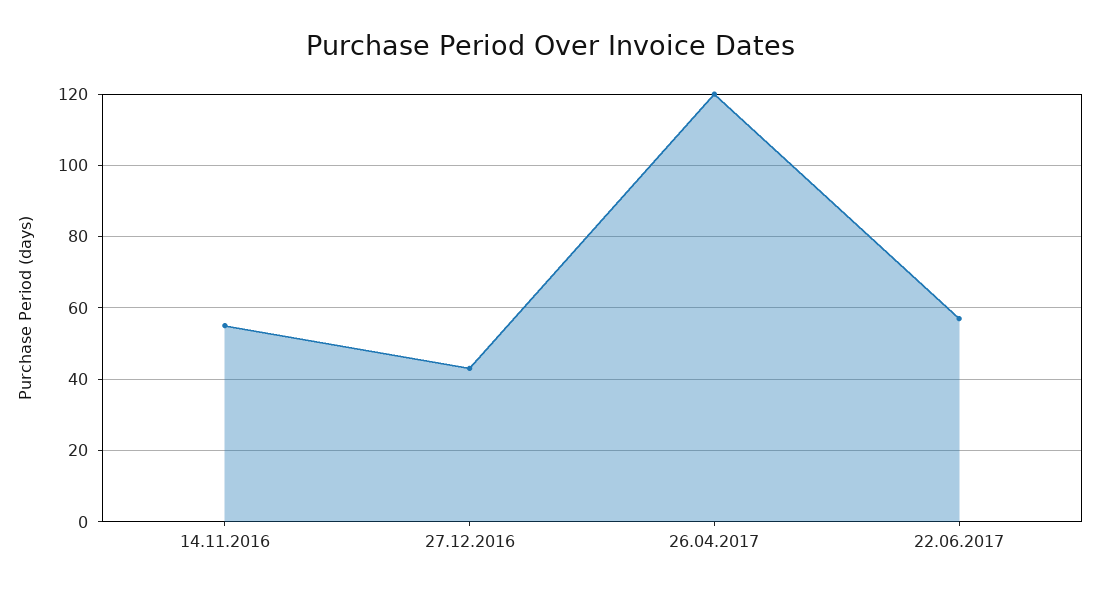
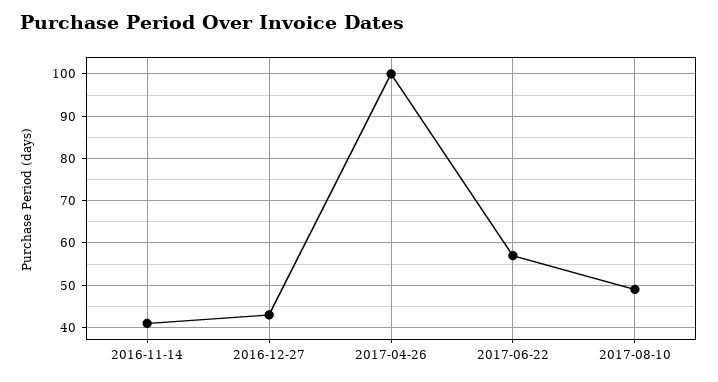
14.11.2016: 55 -> 40
26.04.2017: 120 -> 100
2017-08-10: none -> 50

